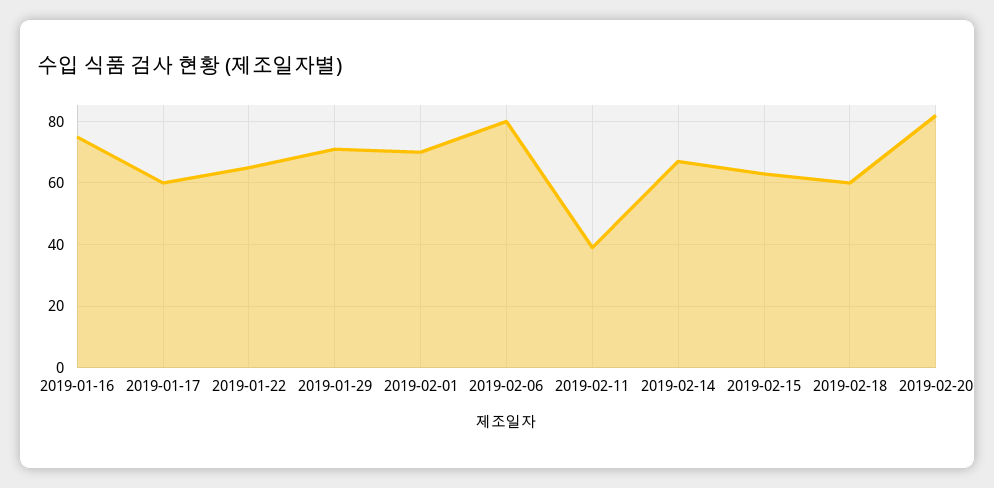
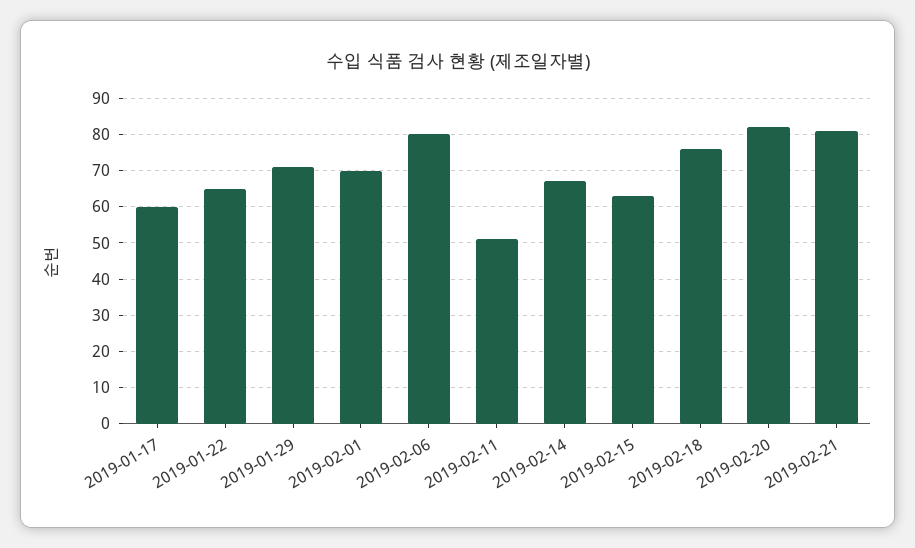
2019-01-16: 75 -> none
2019-02-11: 40 -> 50
2019-02-18: 60 -> 75
2019-02-21: none -> 80

